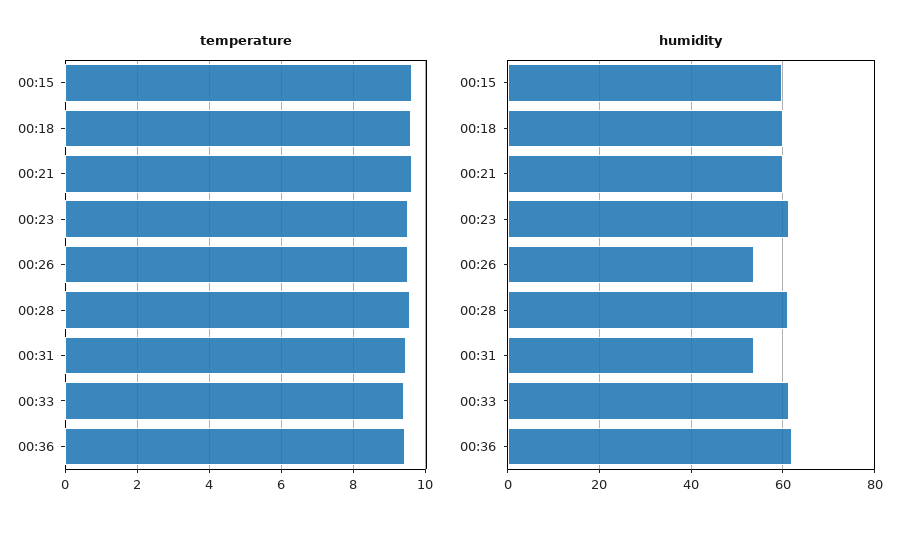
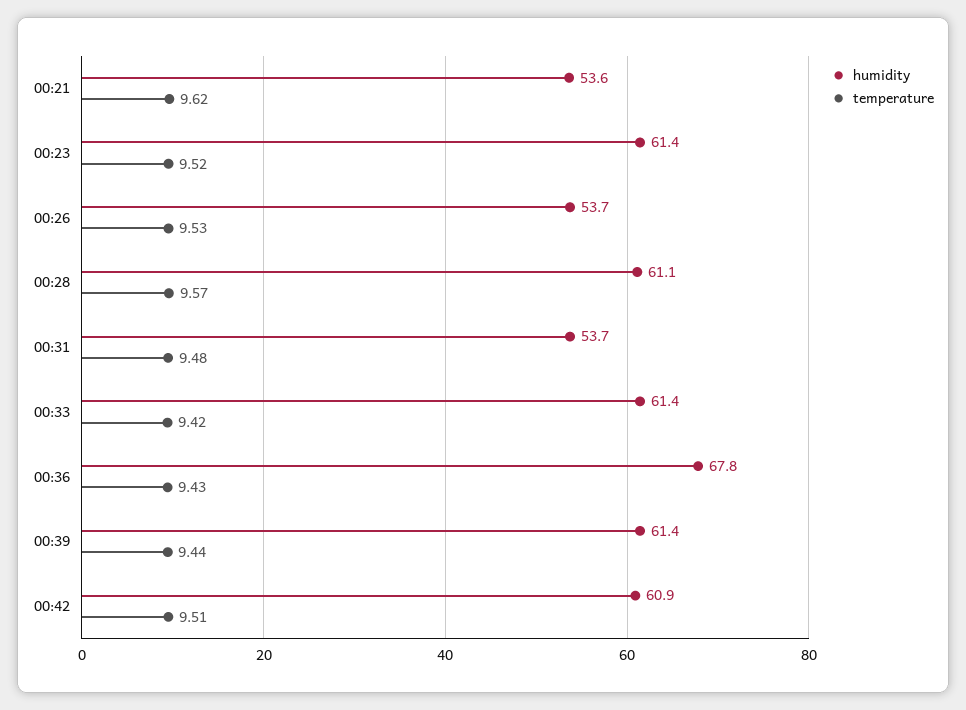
temperature, 00:15: 9.6 -> none
temperature, 00:18: 9.6 -> none
humidity, 00:15: 60 -> none
humidity, 00:18: 60 -> none
humidity, 00:21: 60 -> 53.6
humidity, 00:36: 62 -> 67.8
humidity, 00:39: none -> 61.4
temperature, 00:39: none -> 9.44
humidity, 00:42: none -> 60.9
temperature, 00:42: none -> 9.51

